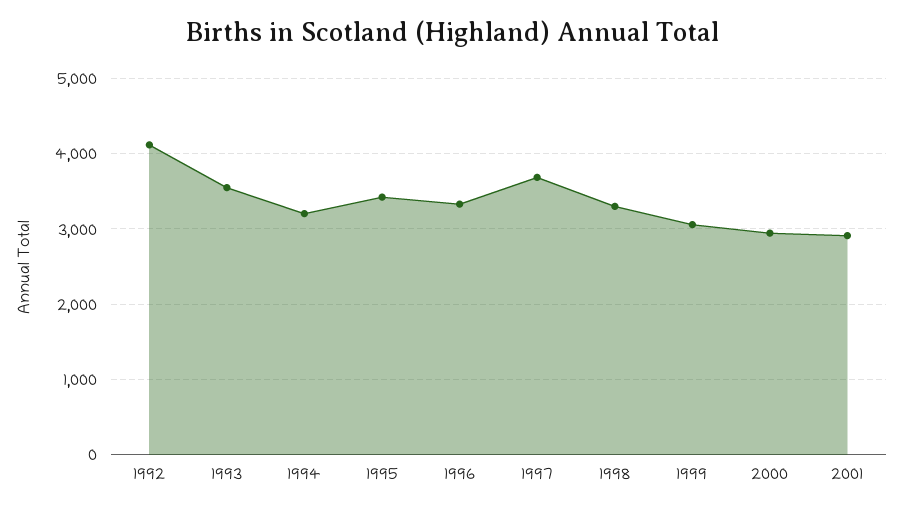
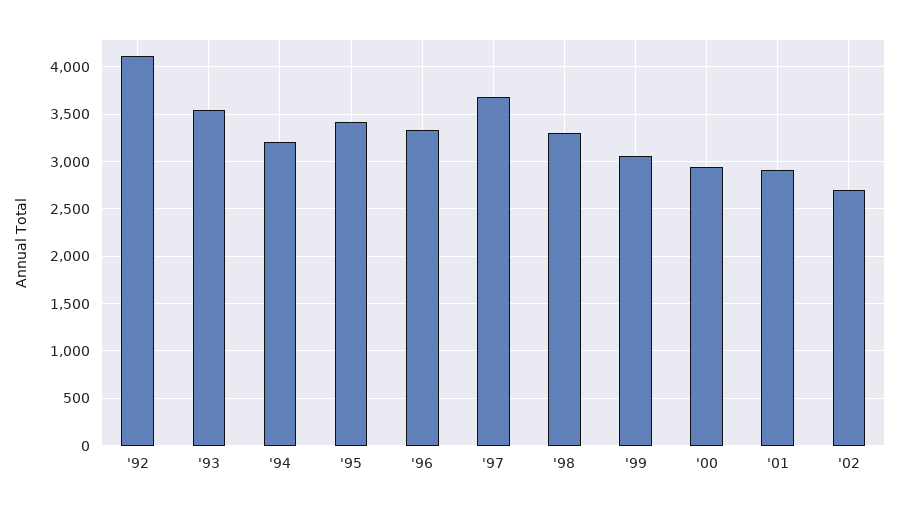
'02: none -> 2700

